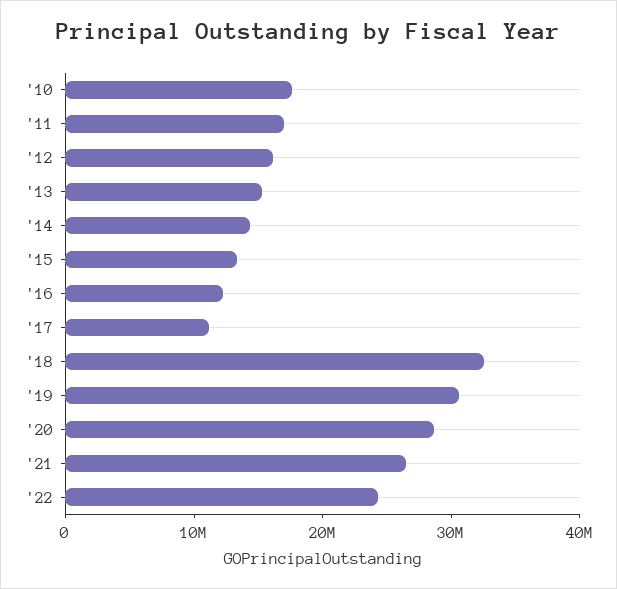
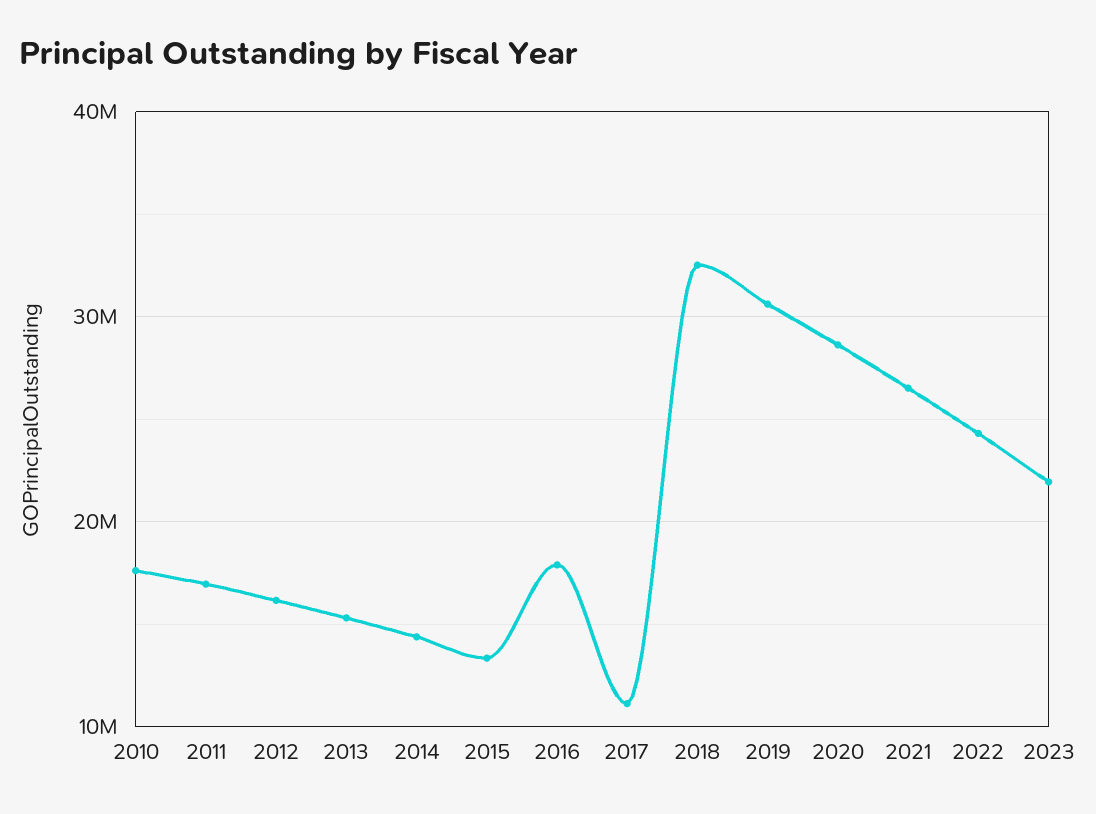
'16: 12000000 -> 18000000
2023: none -> 22000000

